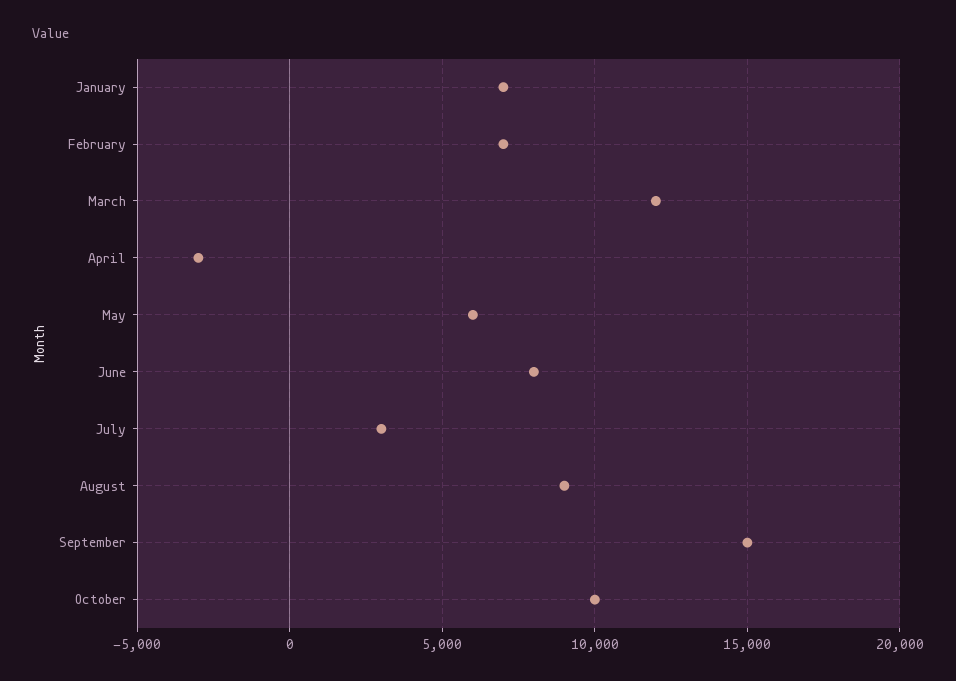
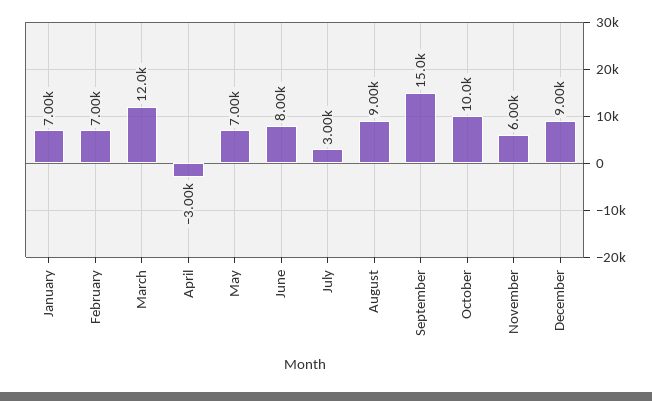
May: 6000 -> 7000
November: none -> 6000
December: none -> 9000

